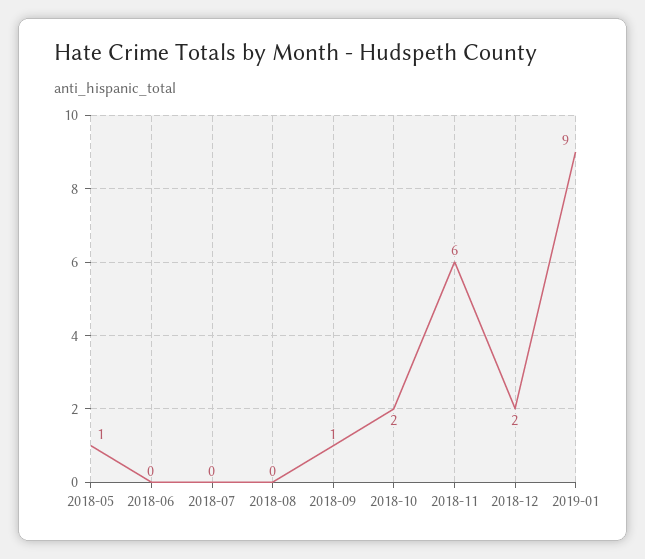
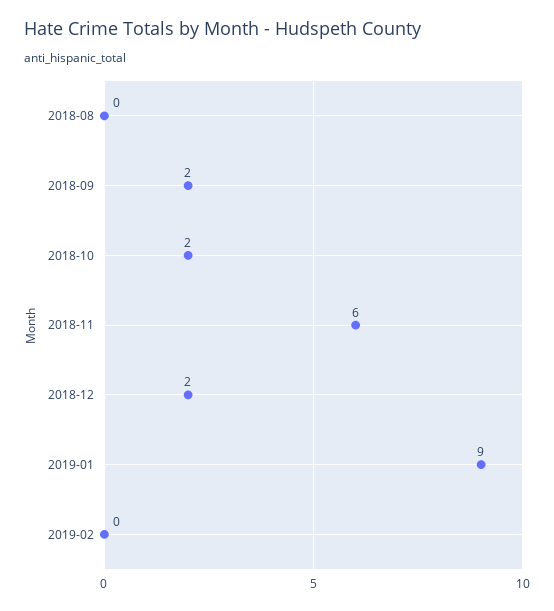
2018-05: 1 -> none
2018-06: 0 -> none
2018-07: 0 -> none
2018-09: 1 -> 2
2019-02: none -> 0

